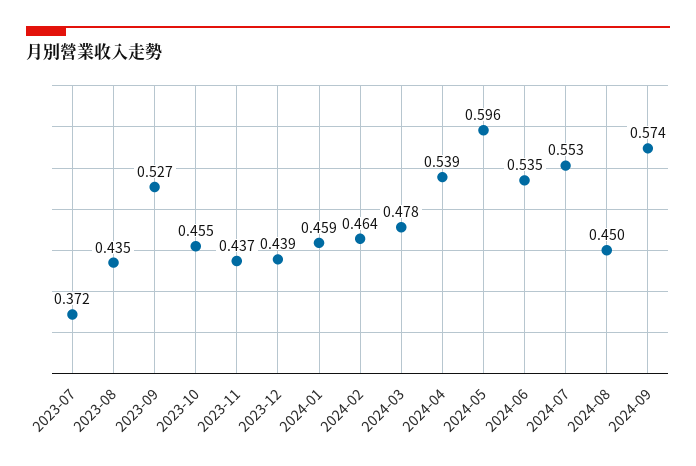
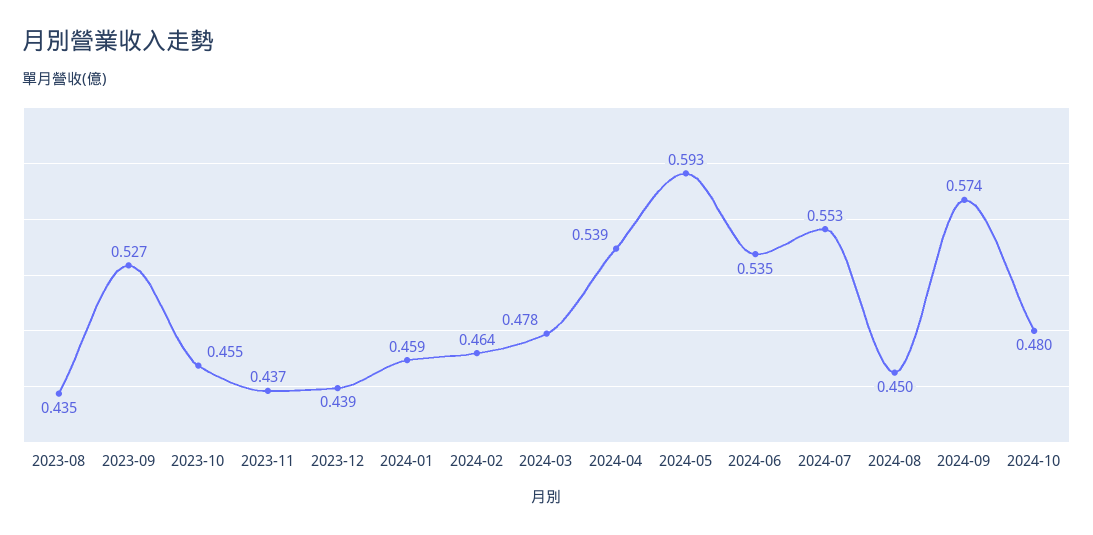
2023-07: 0.372 -> none
2024-05: 0.596 -> 0.593
2024-10: none -> 0.48

